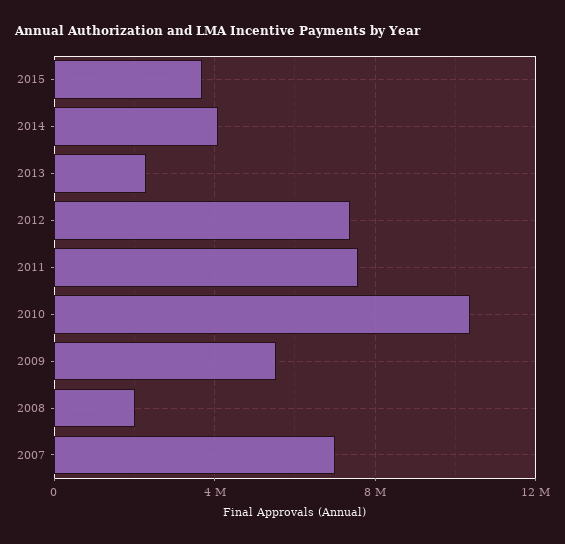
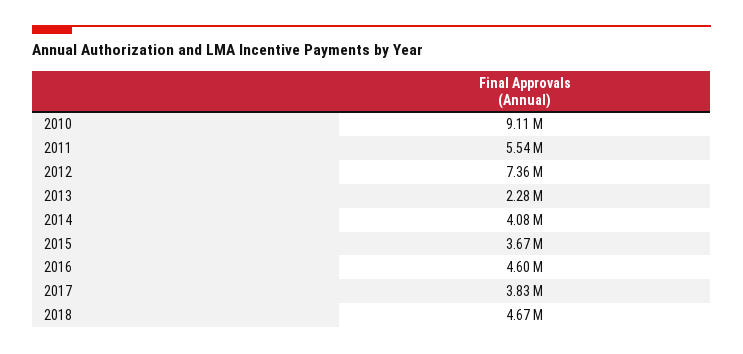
2011: 7500000 -> 5540000
2010: 10500000 -> 9110000
2009: 5500000 -> none
2008: 2000000 -> none
2007: 7000000 -> none
2016: none -> 4600000
2017: none -> 3830000
2018: none -> 4670000

